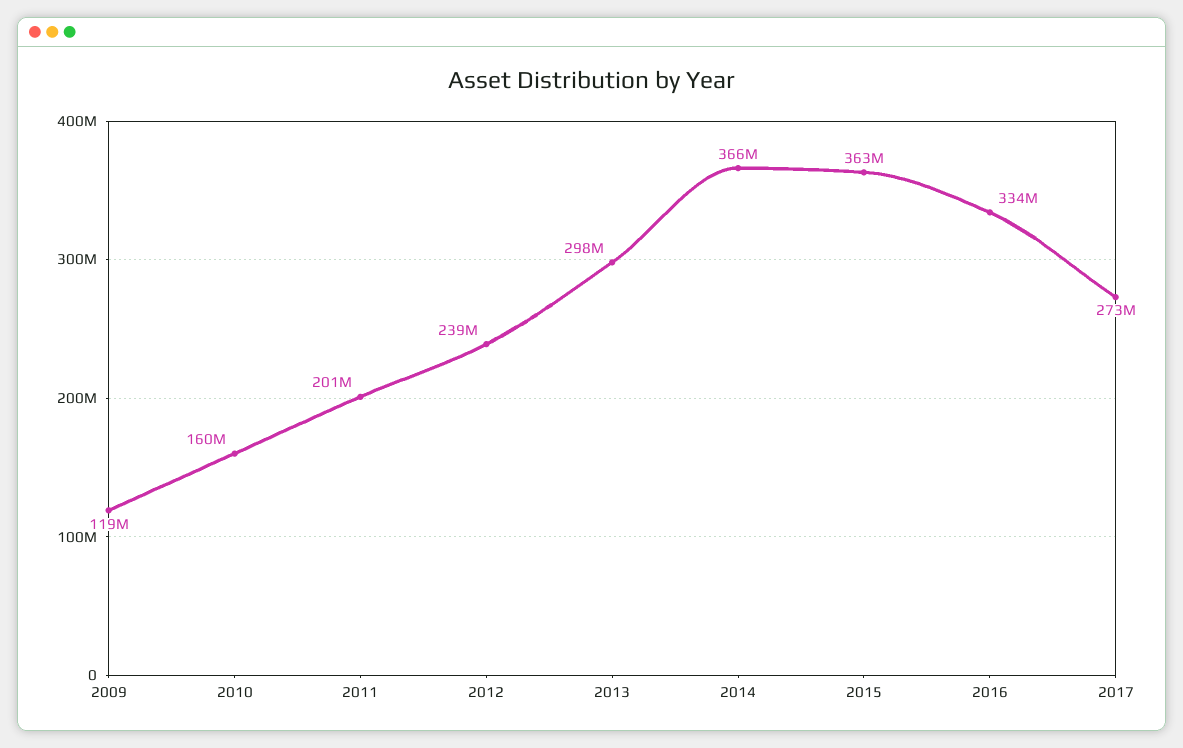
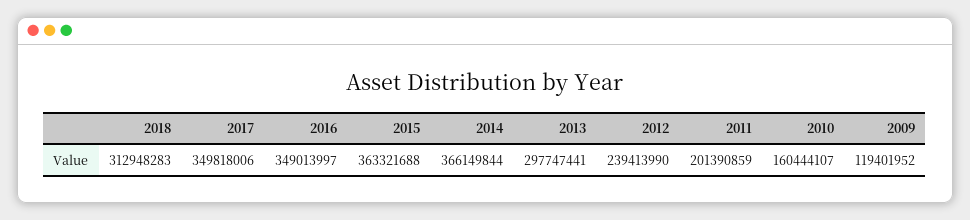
2016: 334000000 -> 349013997
2017: 273000000 -> 349818006
2018: none -> 312948283

